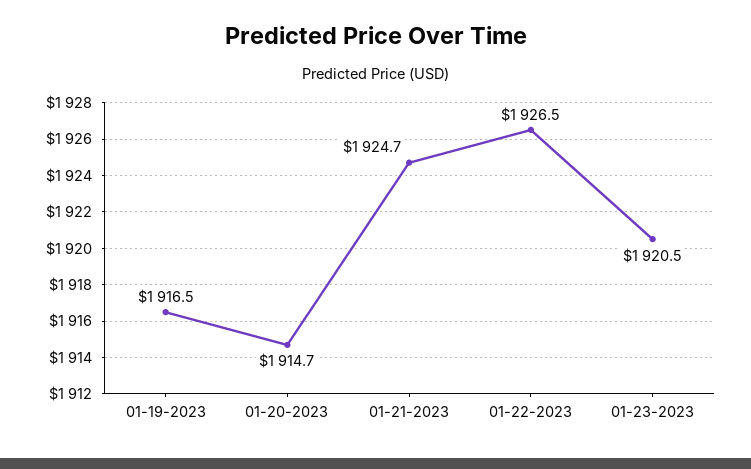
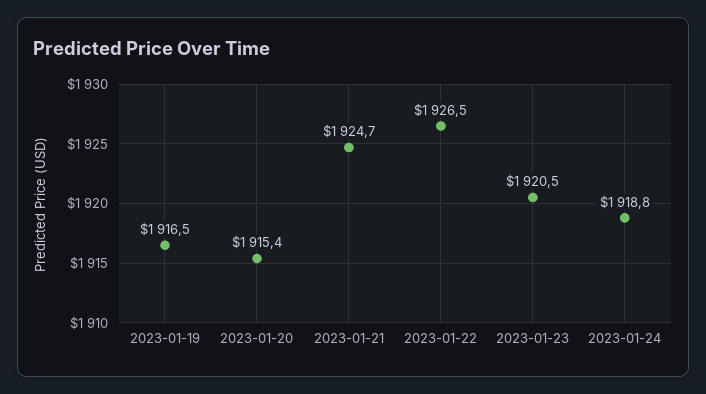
01-20-2023: 1914.7 -> 1915.4
2023-01-24: none -> 1918.8

